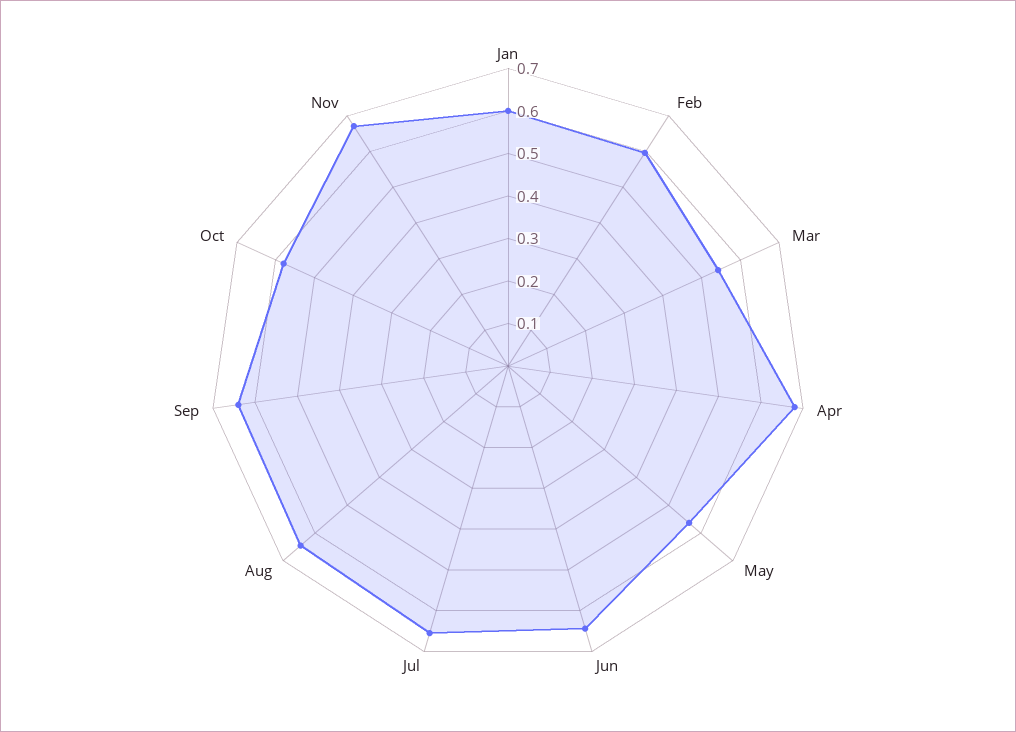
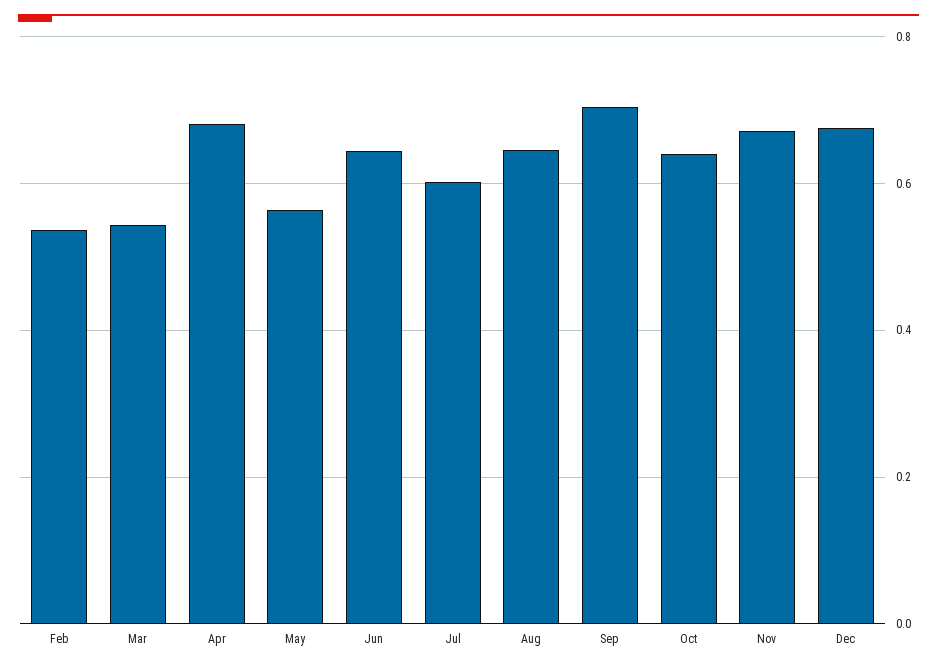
Jan: 0.6 -> none
Feb: 0.6 -> 0.54
Jul: 0.66 -> 0.6
Sep: 0.64 -> 0.7
Oct: 0.58 -> 0.64
Dec: none -> 0.68

